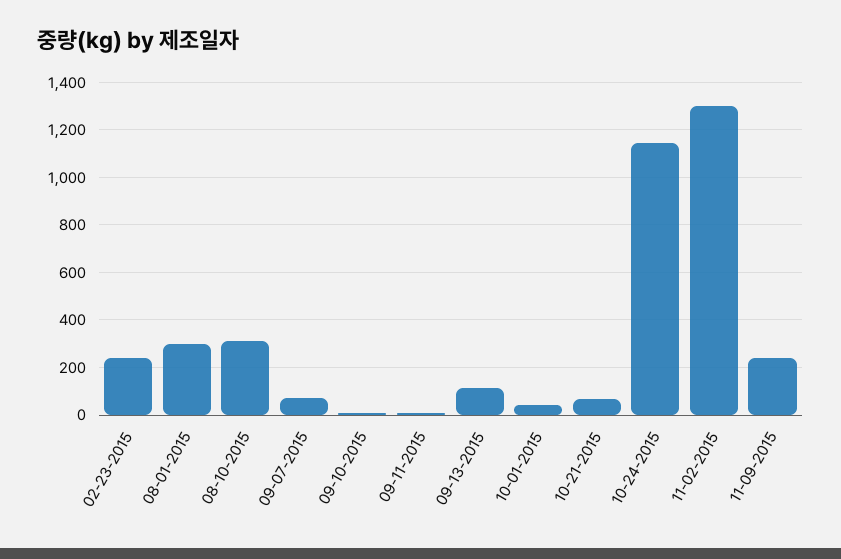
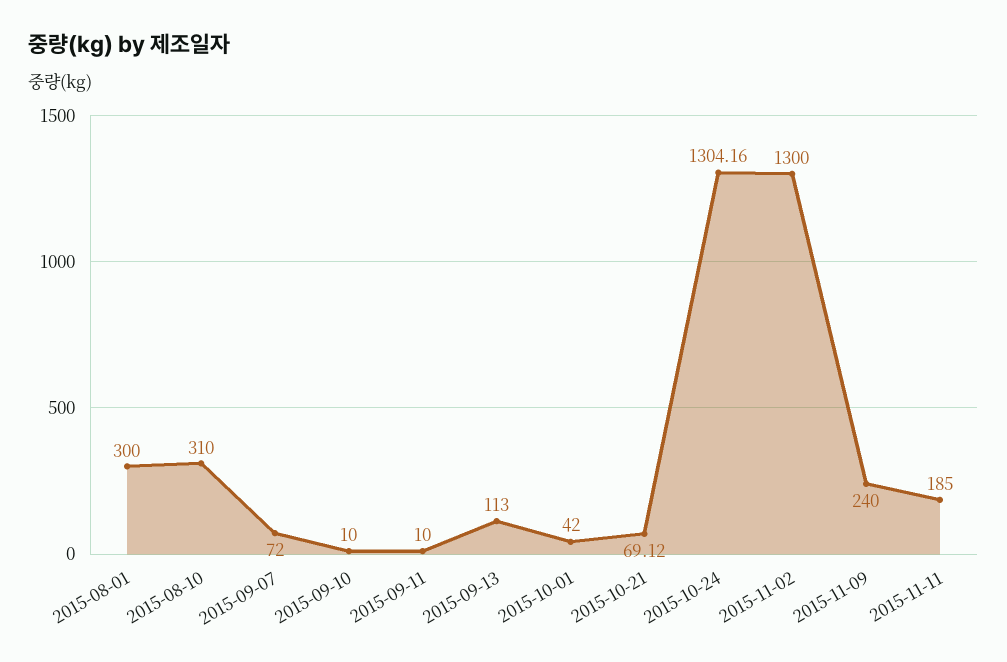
02-23-2015: 250 -> none
10-24-2015: 1150 -> 1304.16
2015-11-11: none -> 185

